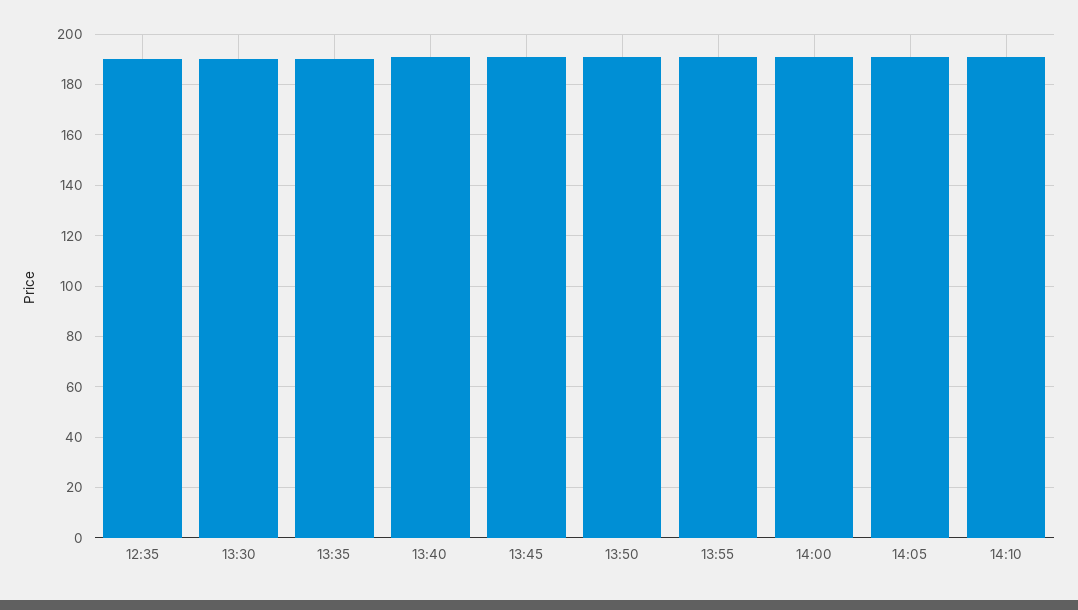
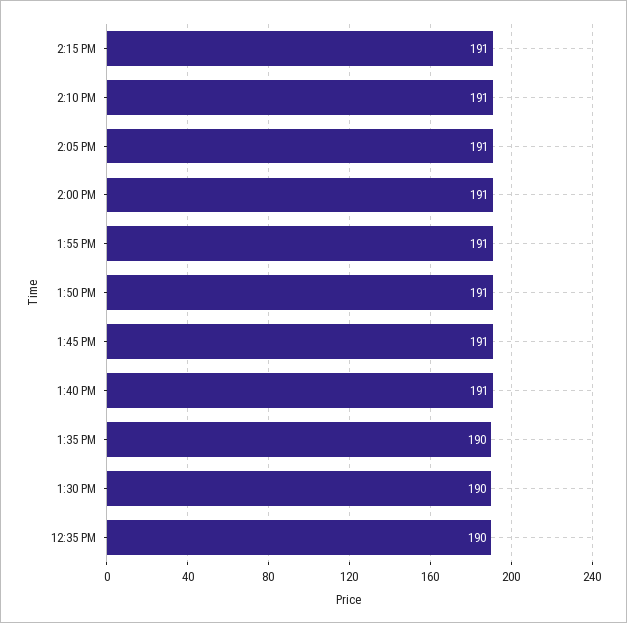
2:15 PM: none -> 191

